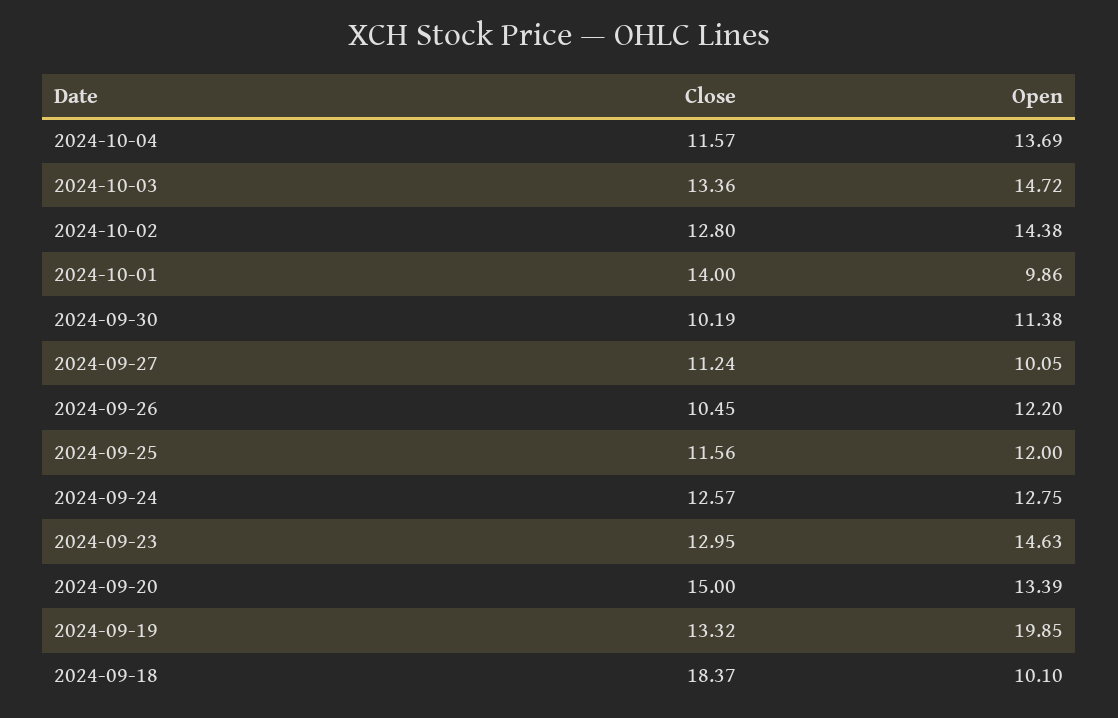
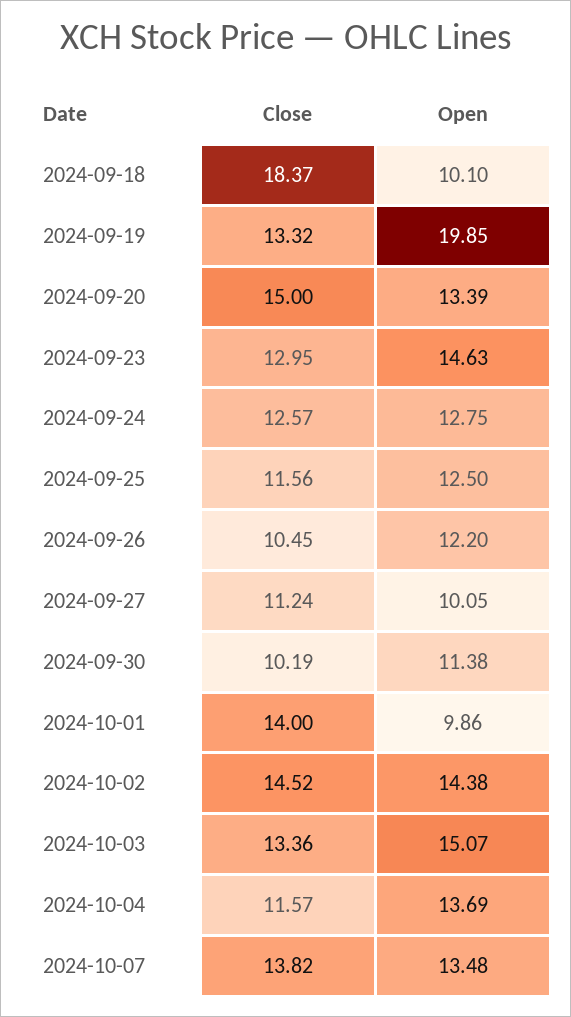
Open, 2024-10-03: 14.72 -> 15.07
Close, 2024-10-02: 12.8 -> 14.52
Open, 2024-09-25: 12 -> 12.5
Close, 2024-10-07: none -> 13.82
Open, 2024-10-07: none -> 13.48

